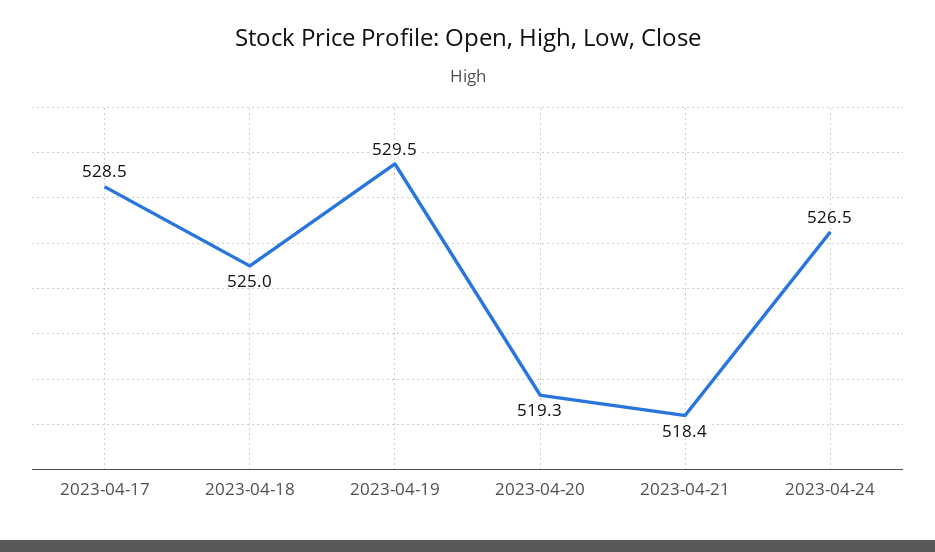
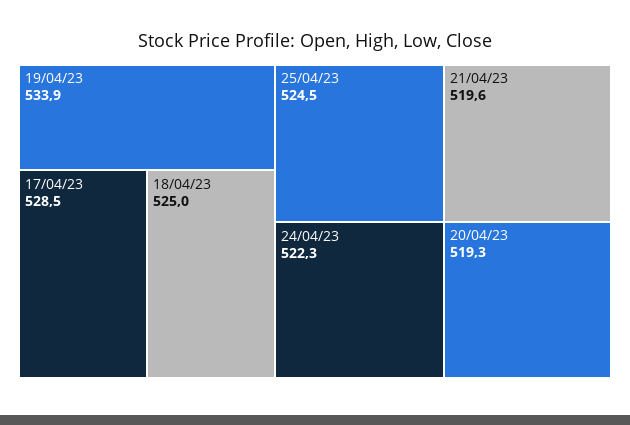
2023-04-19: 529.5 -> 533.9
2023-04-21: 518.4 -> 519.6
2023-04-24: 526.5 -> 522.3
25/04/23: none -> 524.5

